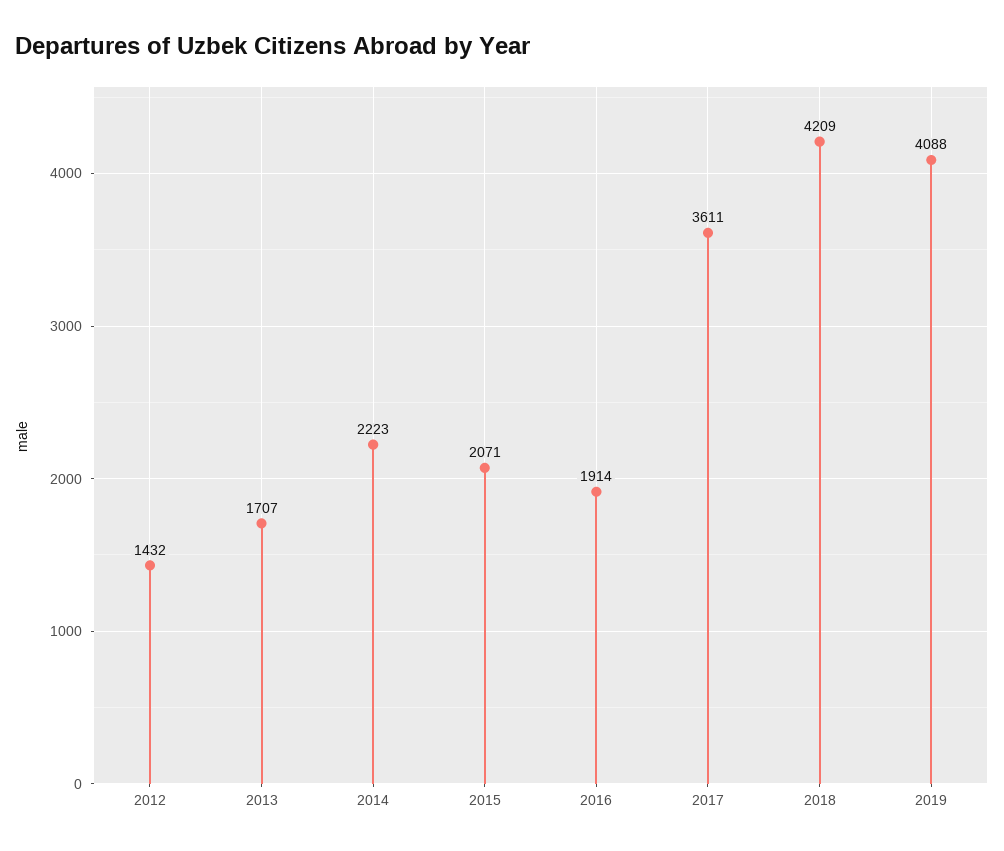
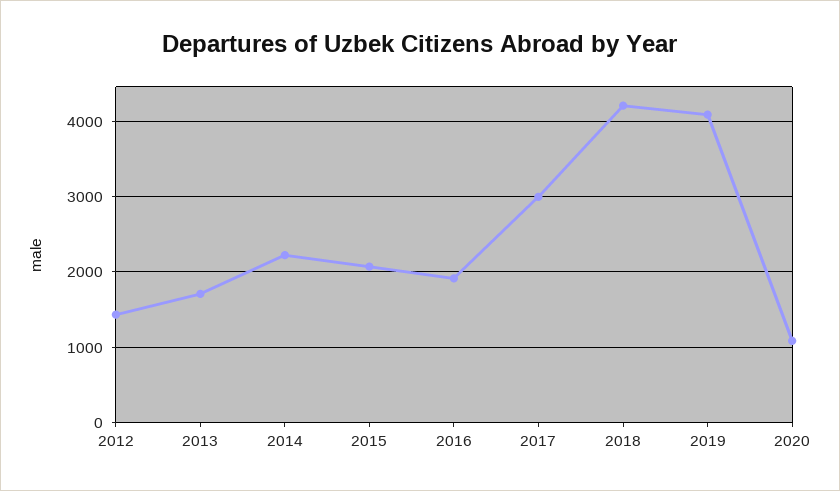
2017: 3611 -> 3000
2020: none -> 1100

